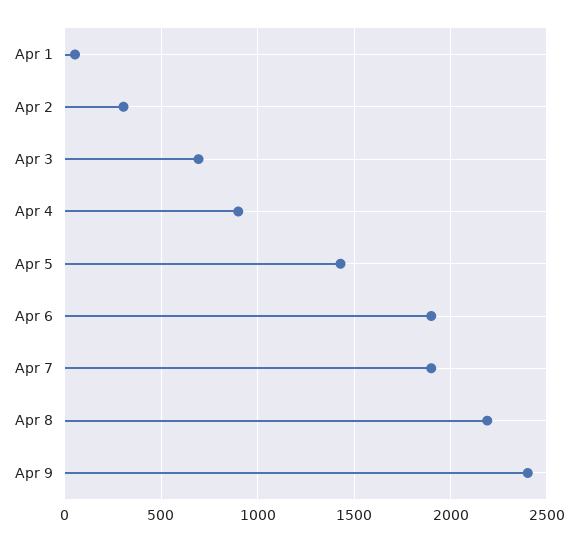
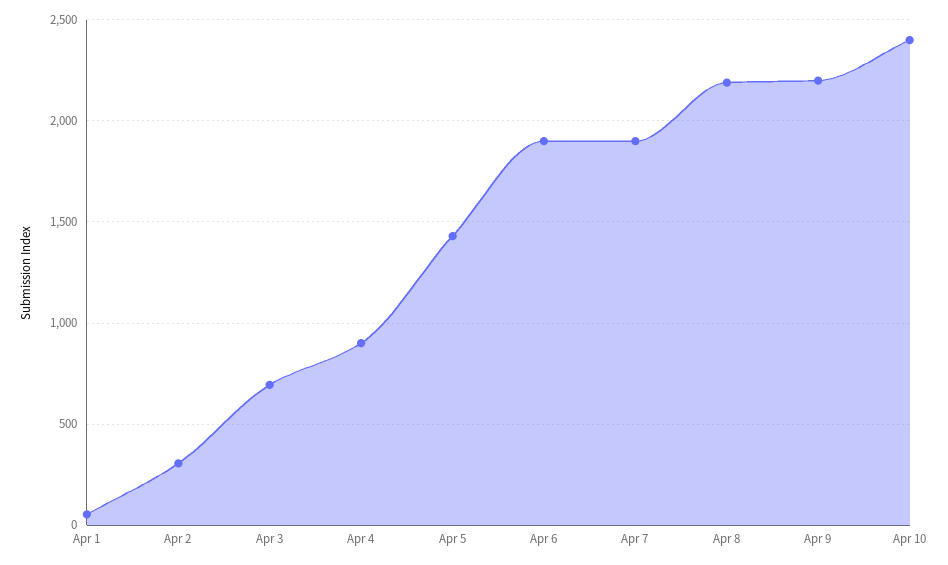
Apr 9: 2400 -> 2200
Apr 10: none -> 2400

